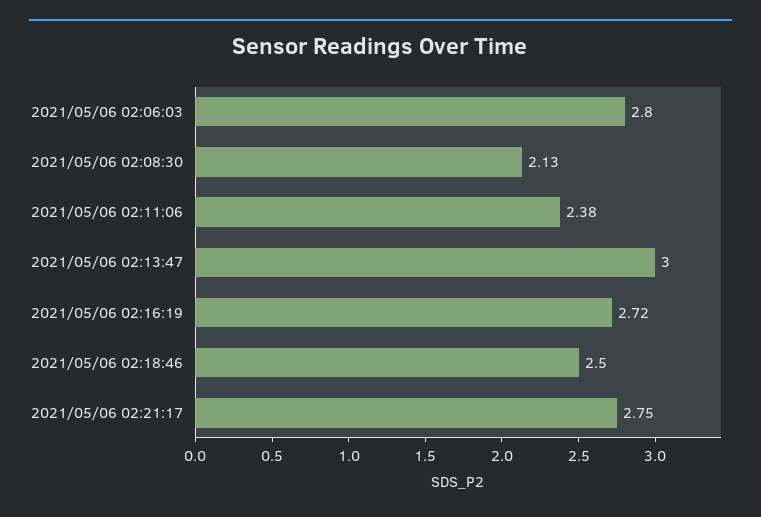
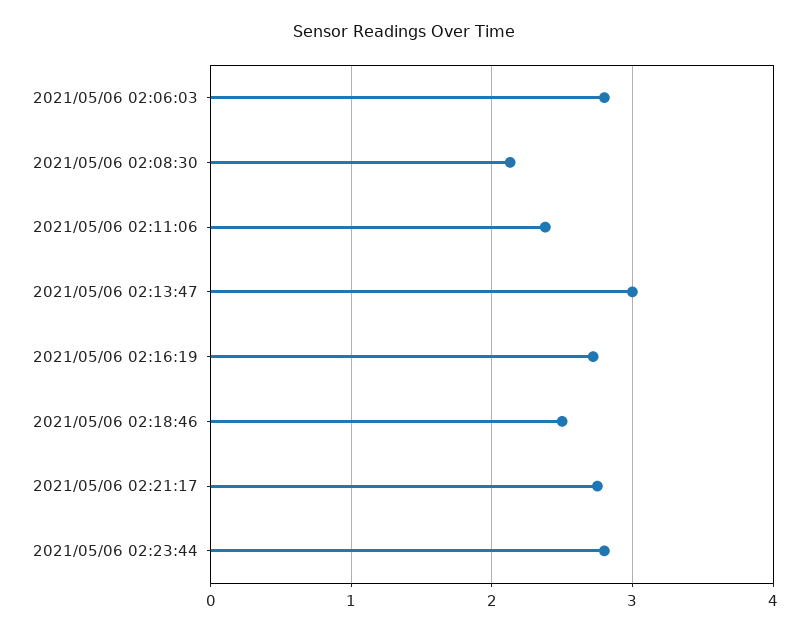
2021/05/06 02:23:44: none -> 2.8

